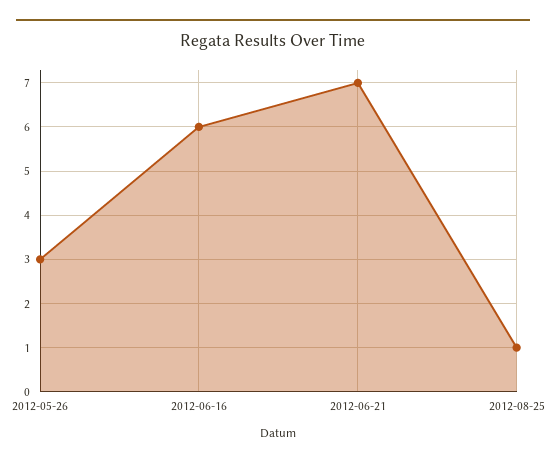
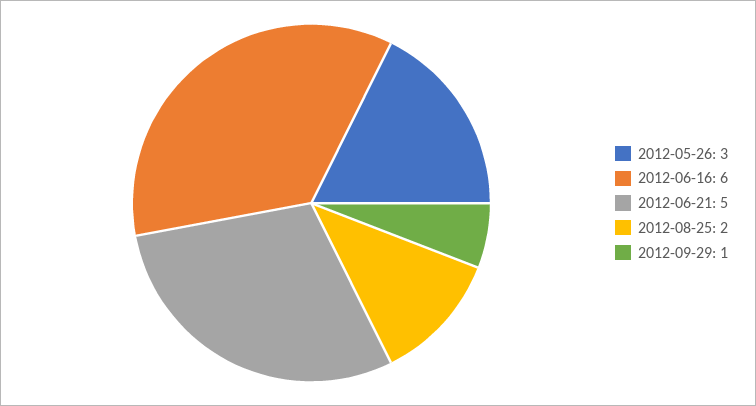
2012-06-21: 7 -> 5
2012-08-25: 1 -> 2
2012-09-29: none -> 1

